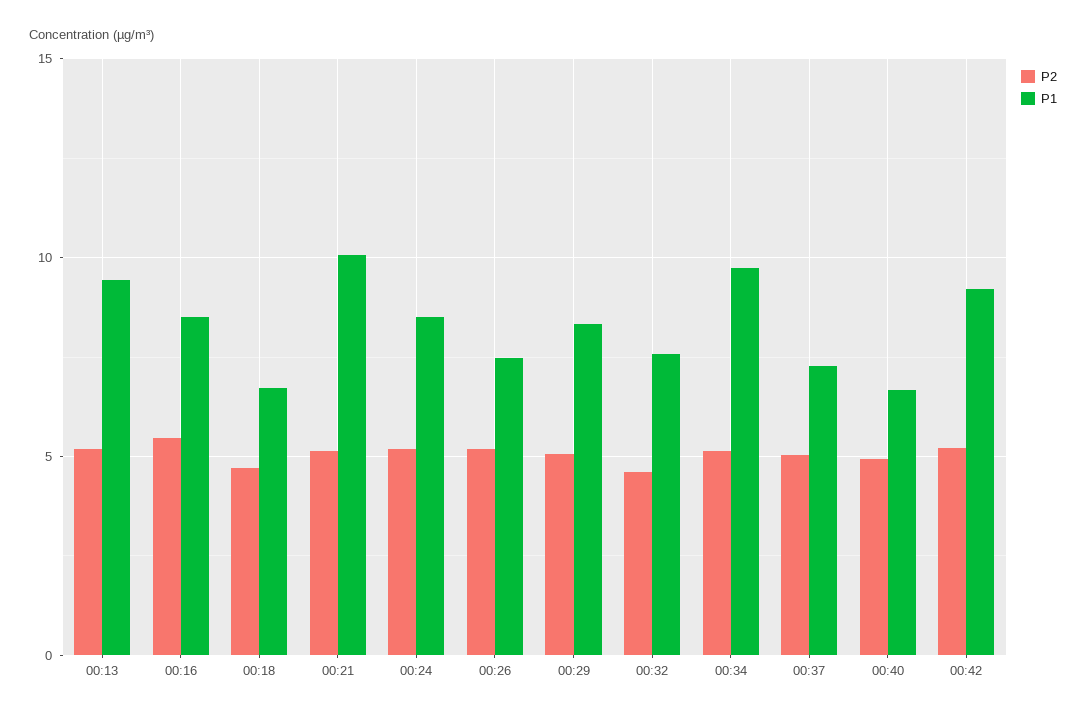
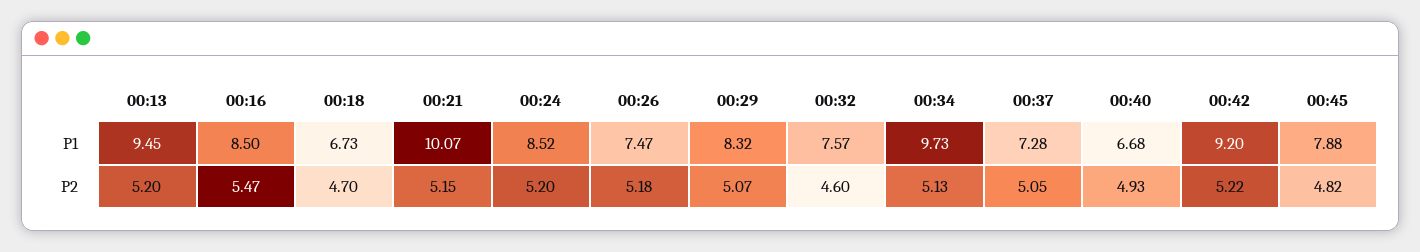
P1, 00:45: none -> 7.88
P2, 00:45: none -> 4.82

